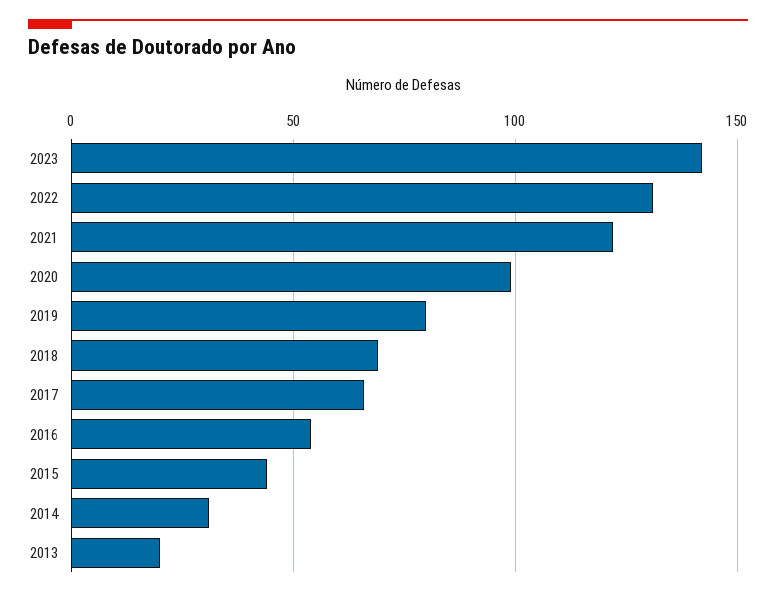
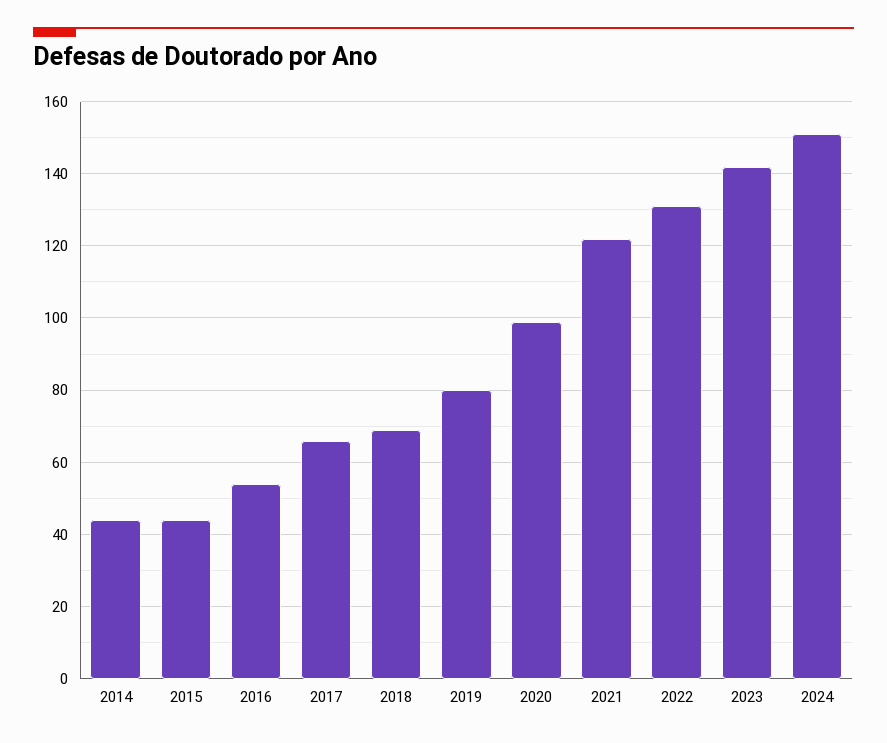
2014: 30 -> 45
2013: 20 -> none
2024: none -> 150

